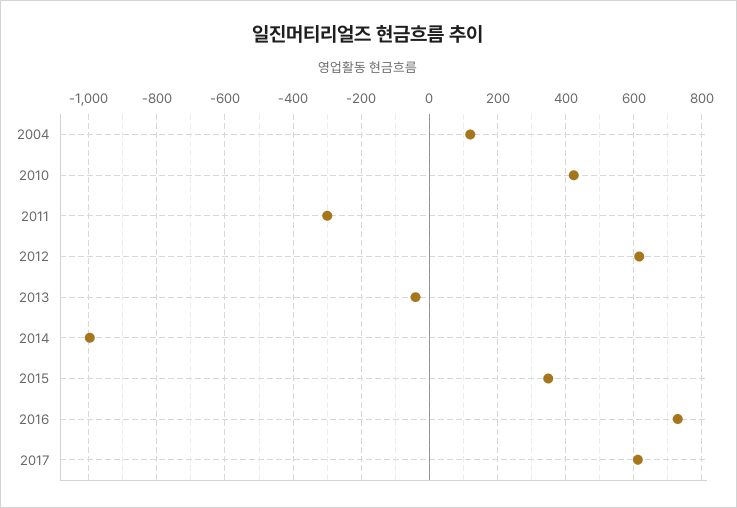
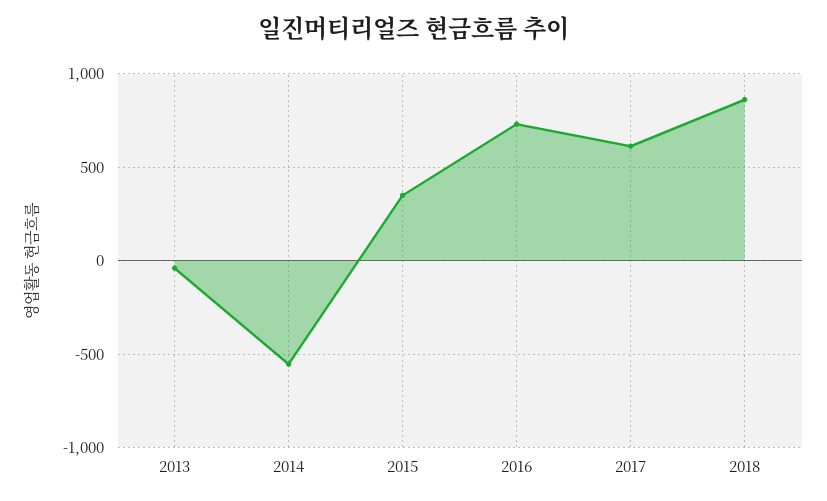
2004: 120 -> none
2010: 420 -> none
2011: -300 -> none
2012: 620 -> none
2014: -1000 -> -550
2018: none -> 850

